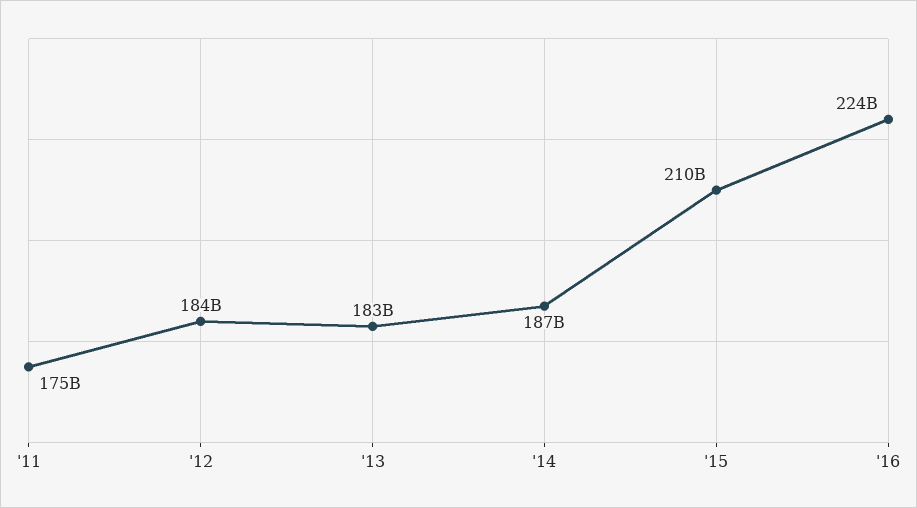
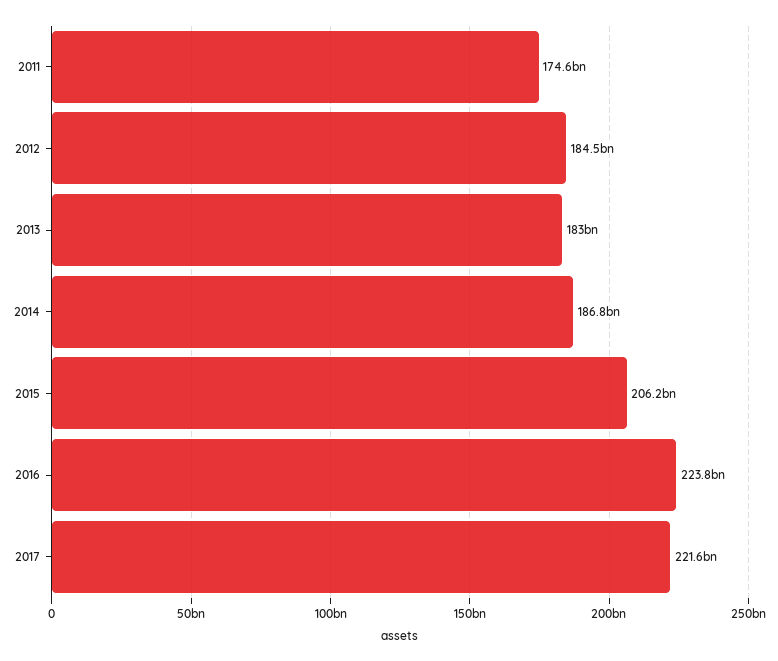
'15: 210000000000 -> 206200000000
2017: none -> 221600000000

